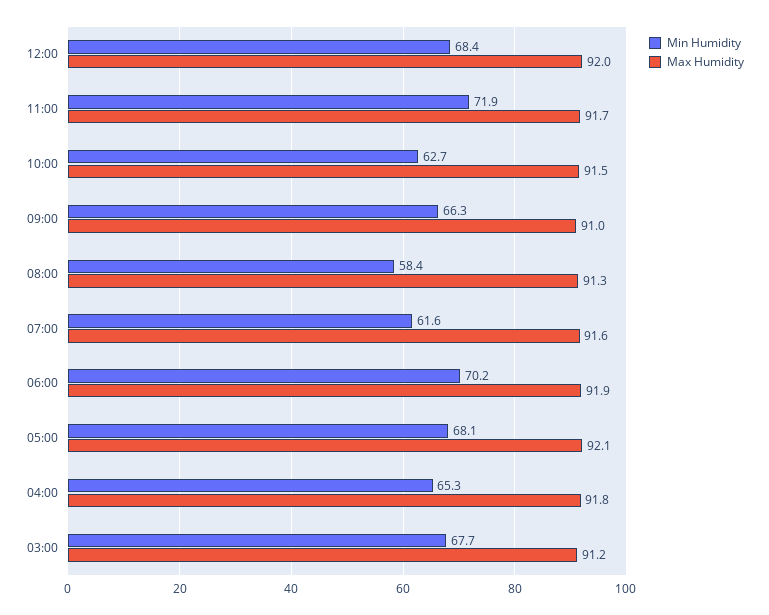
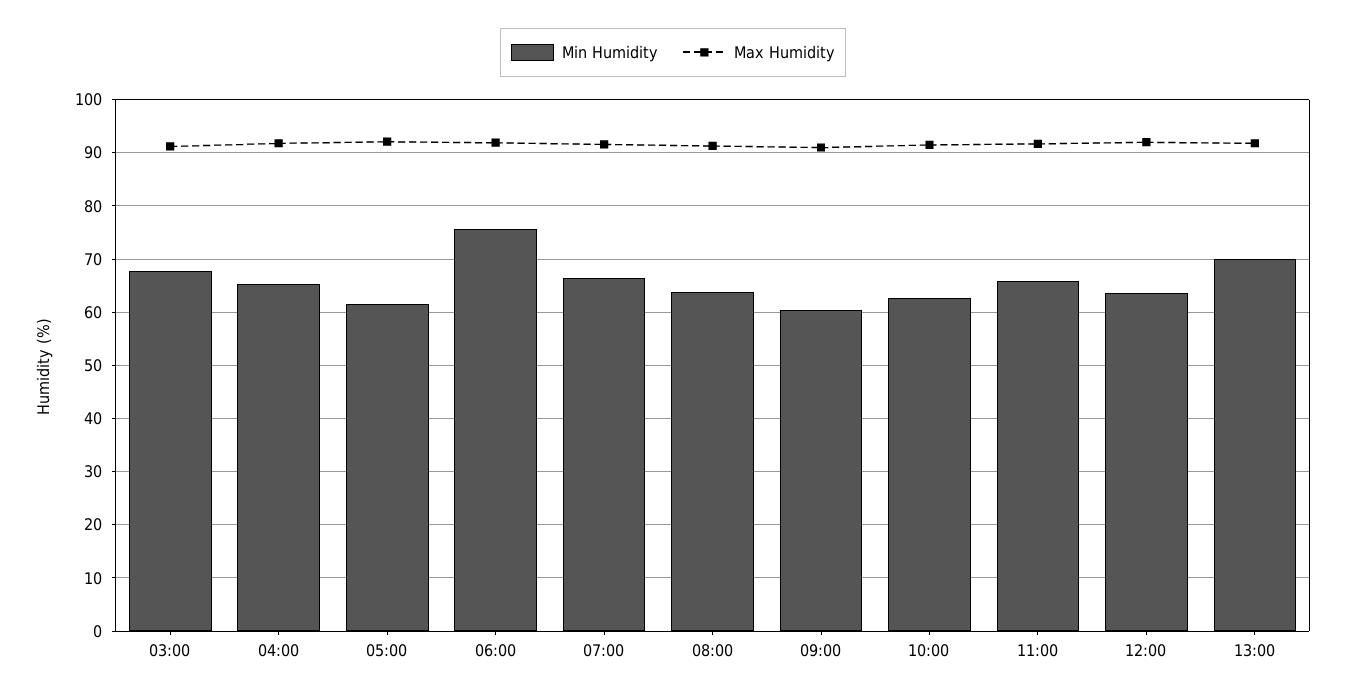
Min Humidity, 12:00: 68.4 -> 64
Min Humidity, 11:00: 71.9 -> 66
Min Humidity, 09:00: 66.3 -> 60
Min Humidity, 08:00: 58.4 -> 64
Min Humidity, 07:00: 61.6 -> 66
Min Humidity, 06:00: 70.2 -> 76
Min Humidity, 05:00: 68.1 -> 62
Min Humidity, 13:00: none -> 70
Max Humidity, 13:00: none -> 92

